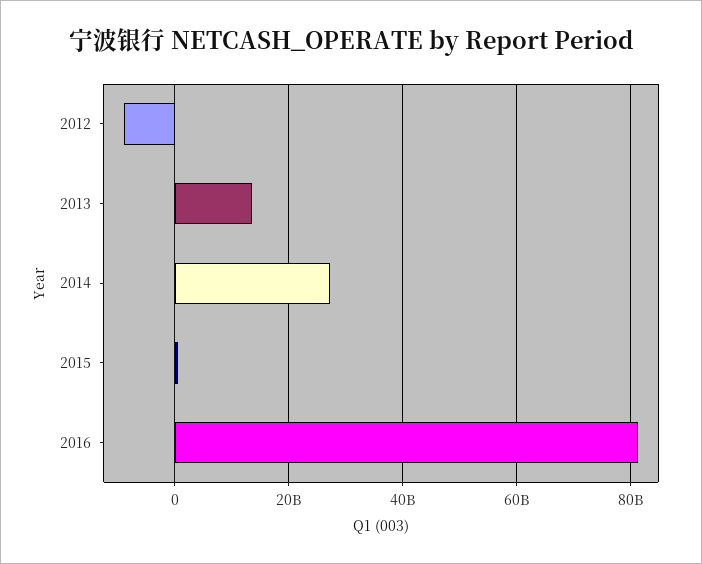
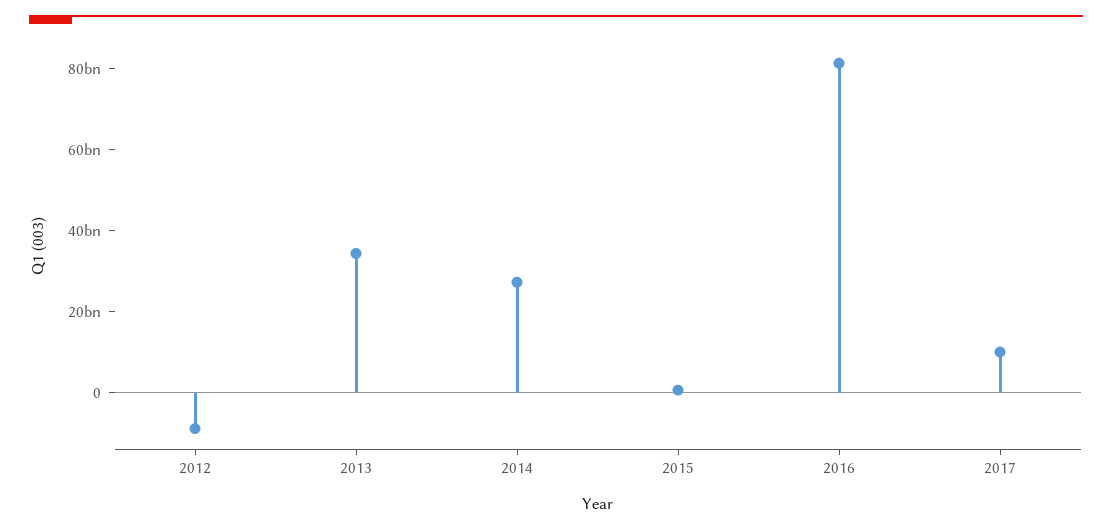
2013: 14000000000 -> 35000000000
2017: none -> 10000000000

